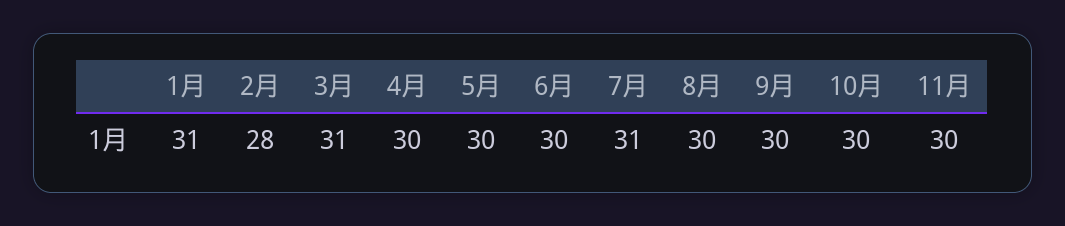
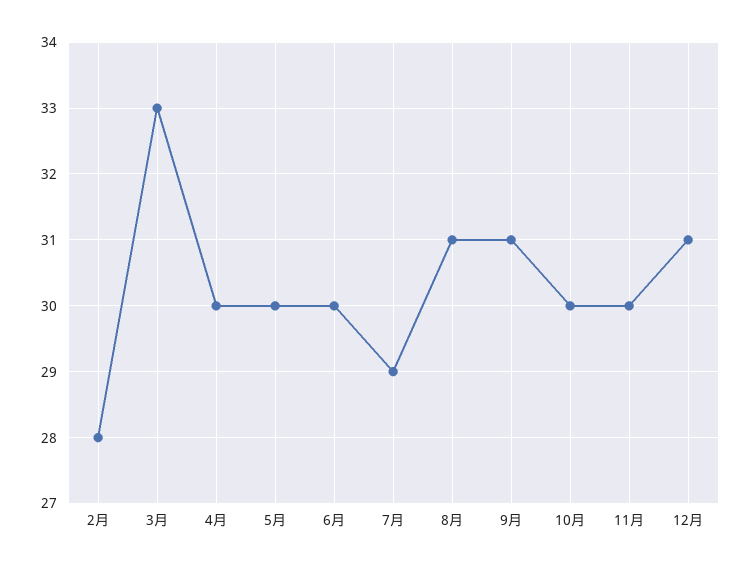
1月: 31 -> none
3月: 31 -> 33
7月: 31 -> 29
8月: 30 -> 31
9月: 30 -> 31
12月: none -> 31

